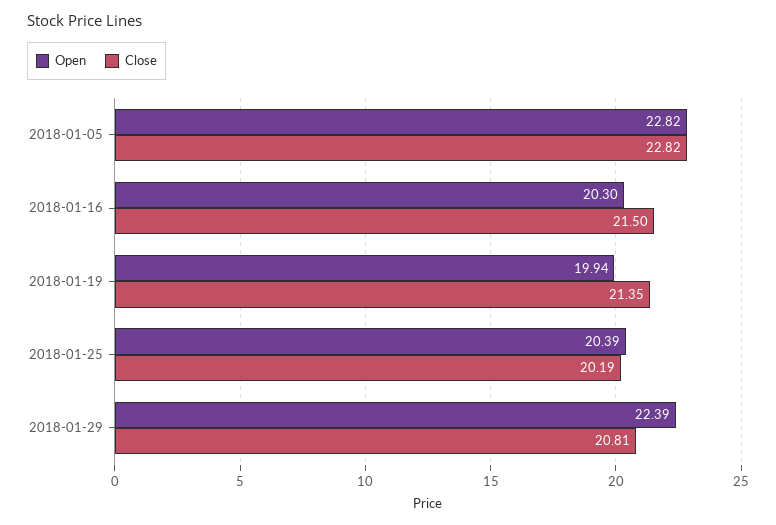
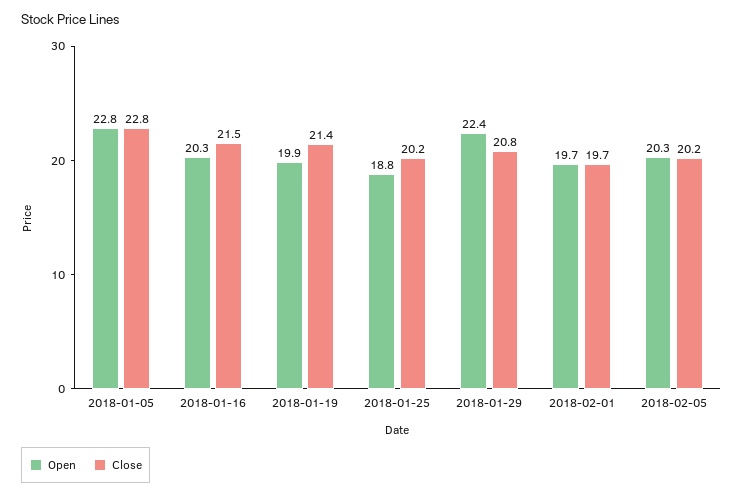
Open, 2018-01-25: 20.39 -> 18.8
Open, 2018-02-01: none -> 19.7
Close, 2018-02-01: none -> 19.7
Open, 2018-02-05: none -> 20.3
Close, 2018-02-05: none -> 20.2

